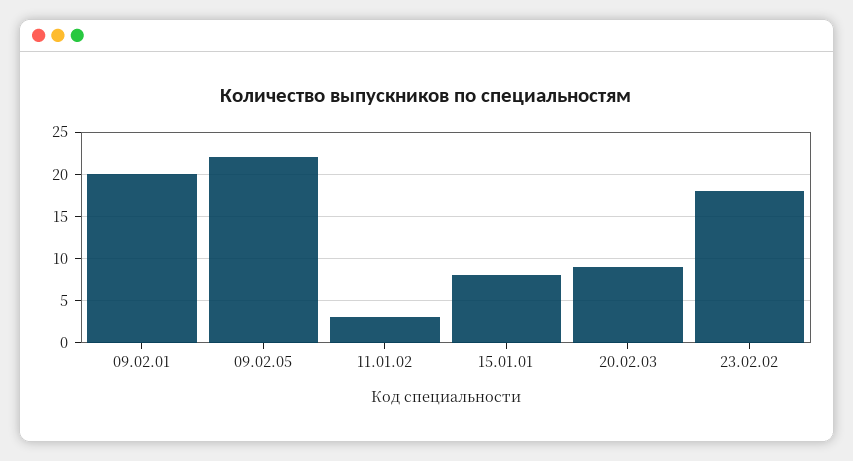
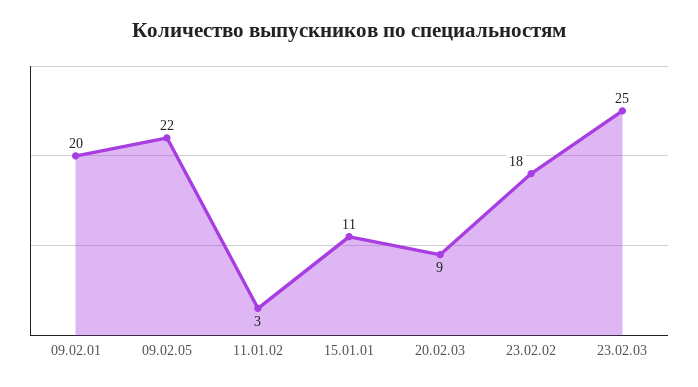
15.01.01: 8 -> 11
23.02.03: none -> 25

